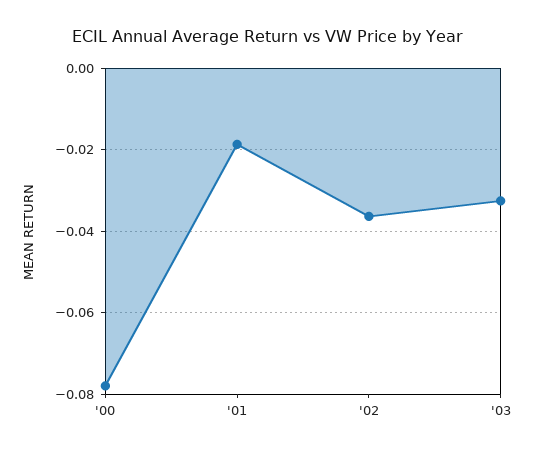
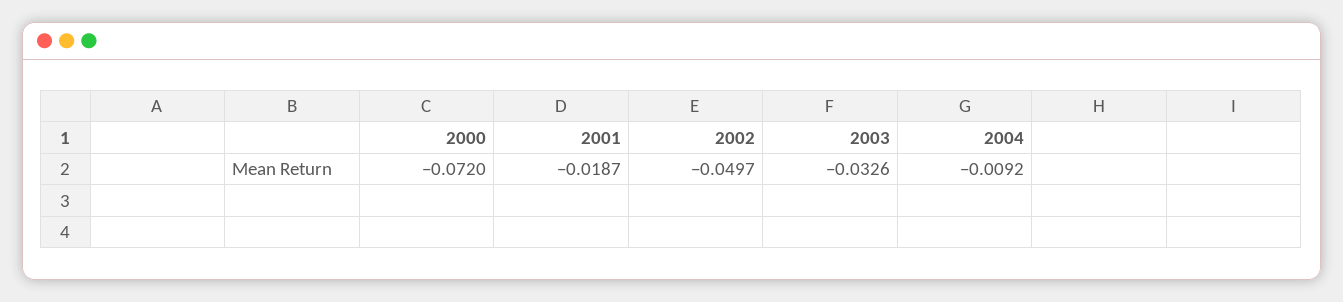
'00: -0.078 -> -0.072
'02: -0.036 -> -0.0497
2004: none -> -0.0092

